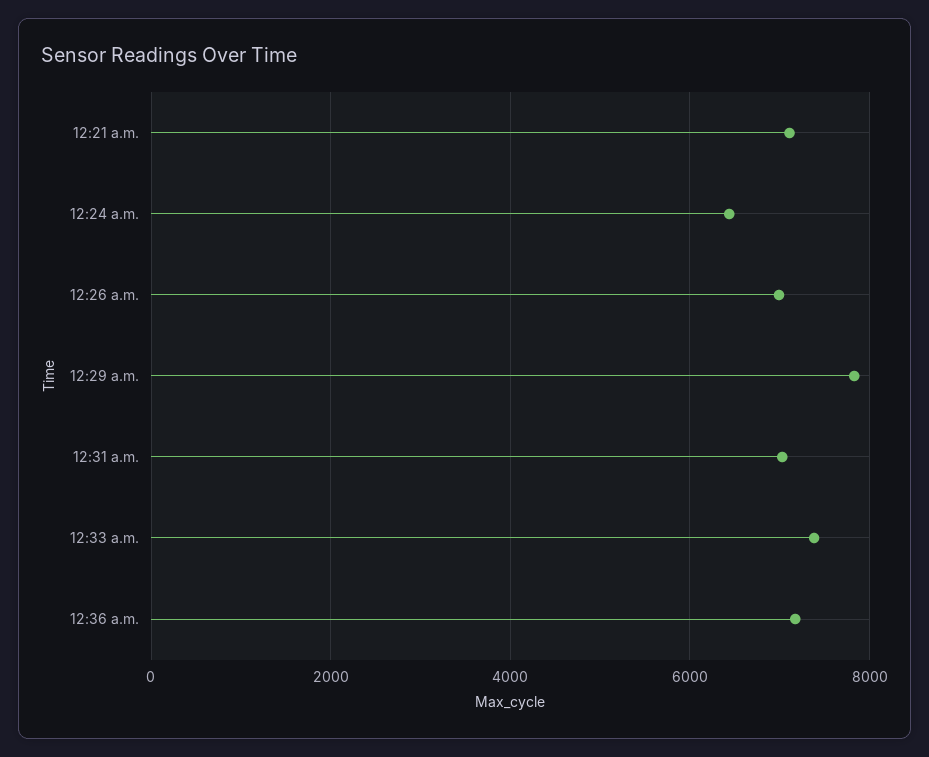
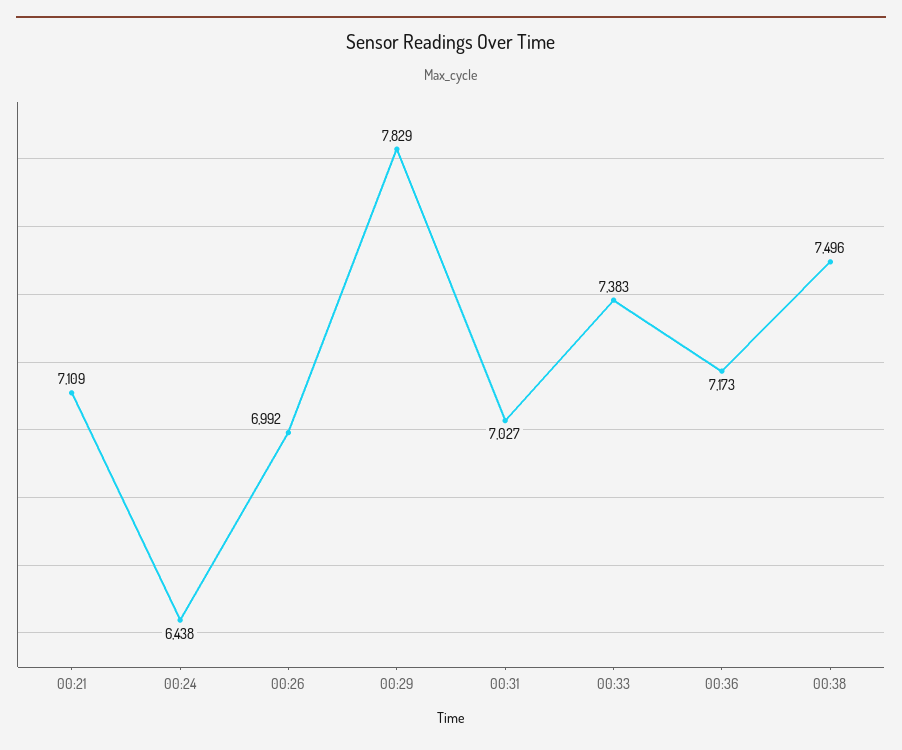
00:38: none -> 7496

